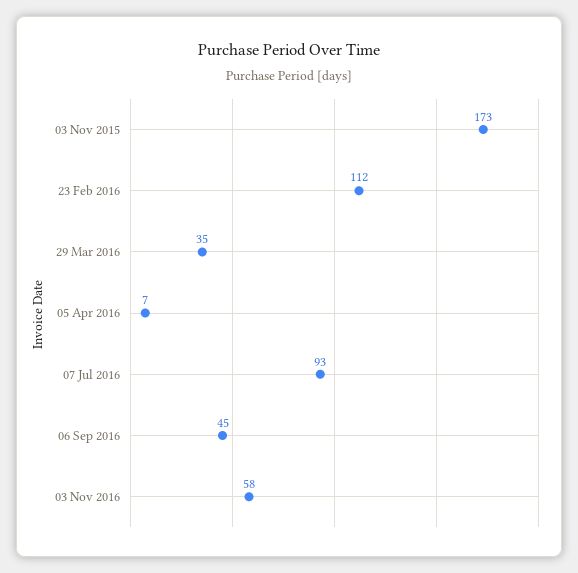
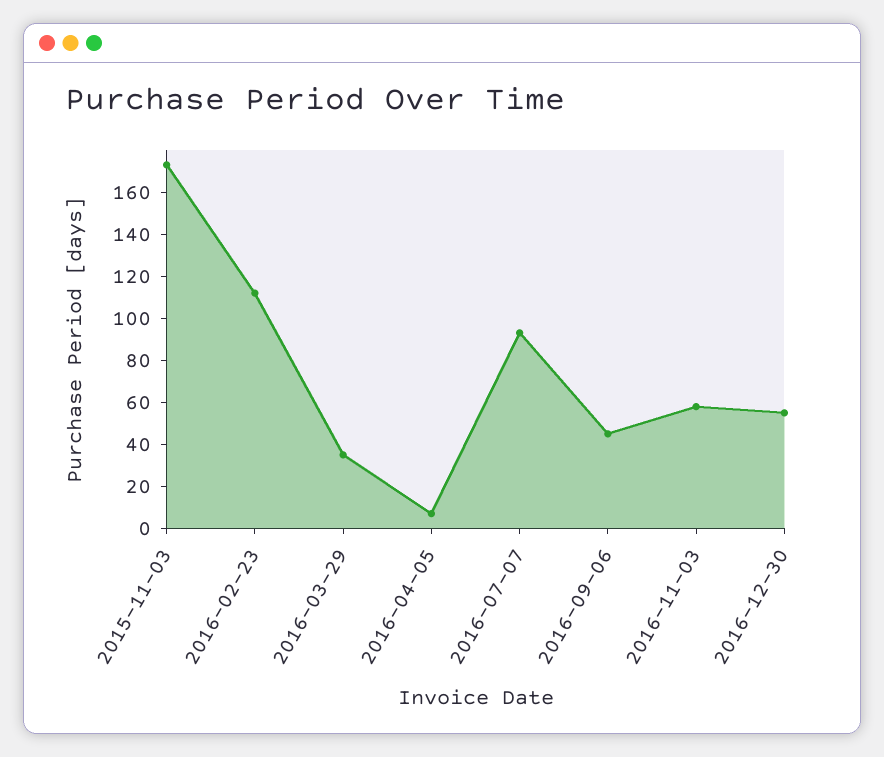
2016-12-30: none -> 55

